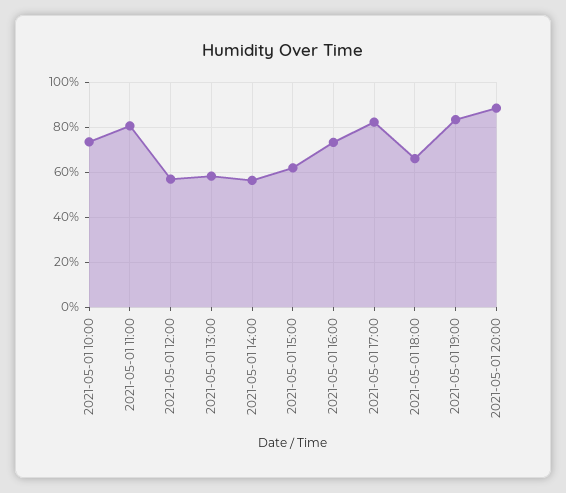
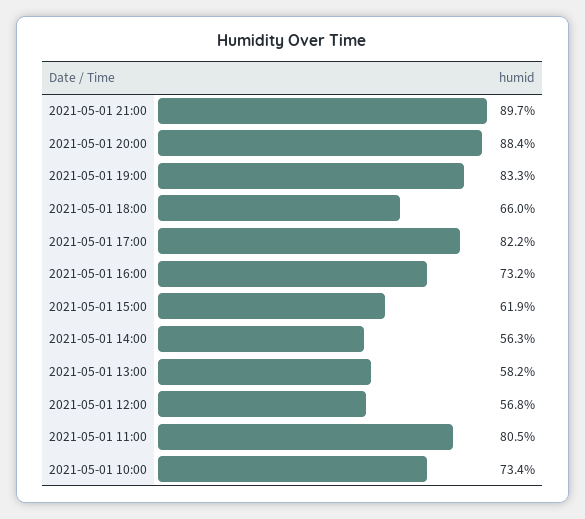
2021-05-01 21:00: none -> 89.7

